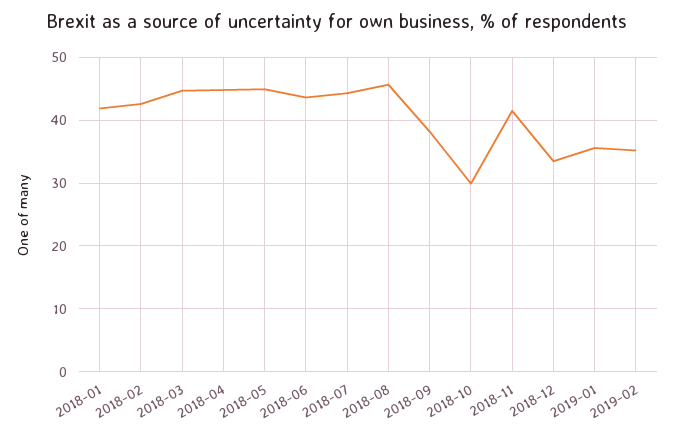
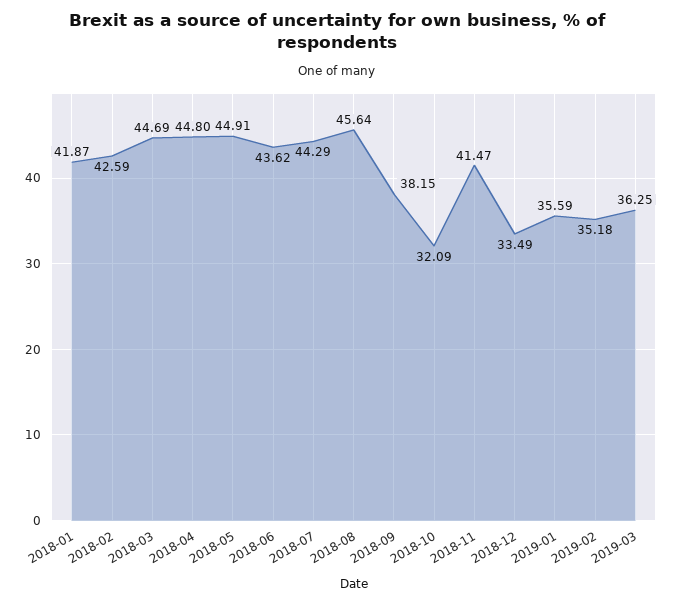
2018-10: 30 -> 32.09
2019-03: none -> 36.25

